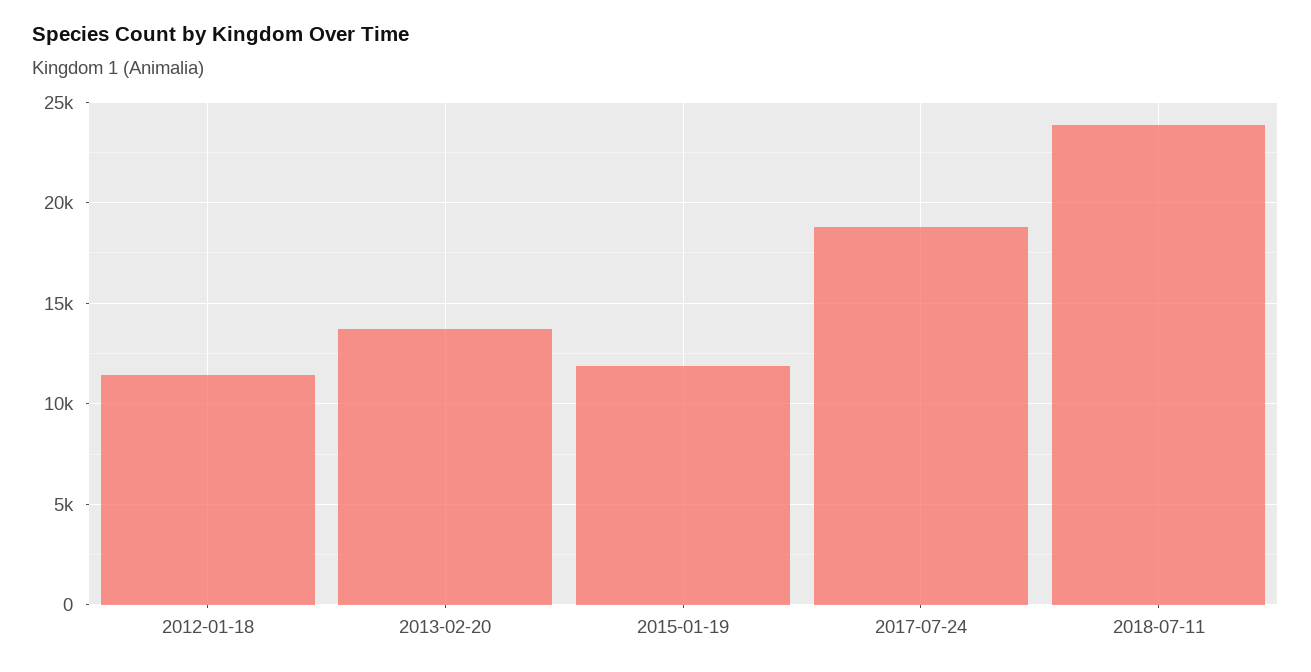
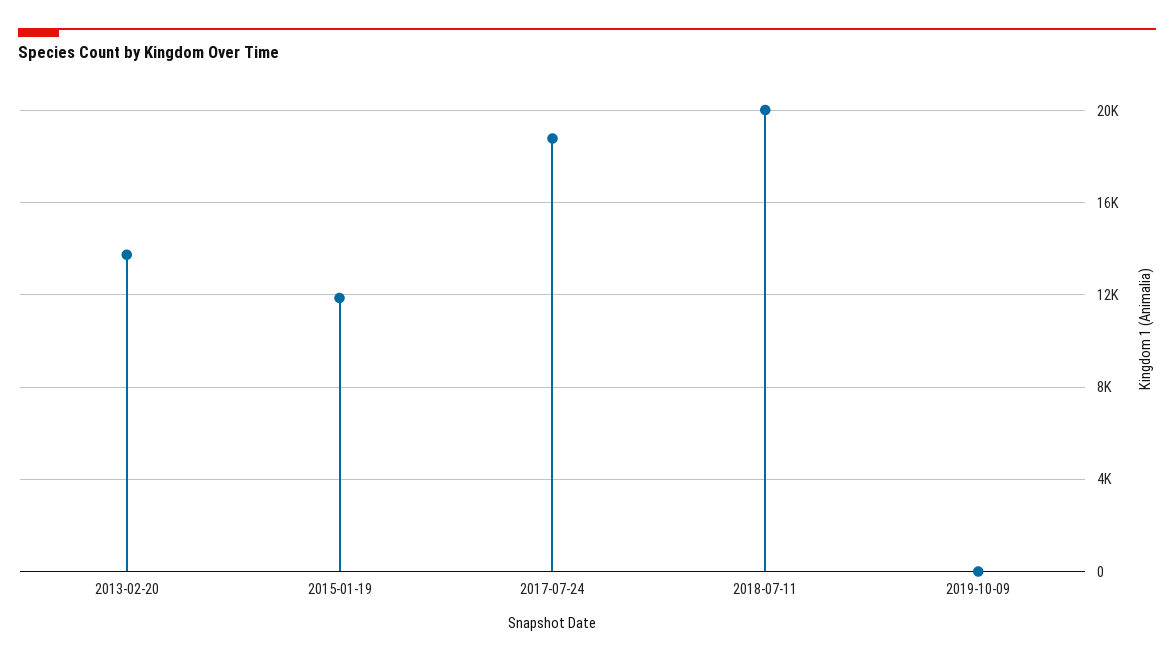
2012-01-18: 11500 -> none
2018-07-11: 24000 -> 20000
2019-10-09: none -> 0

